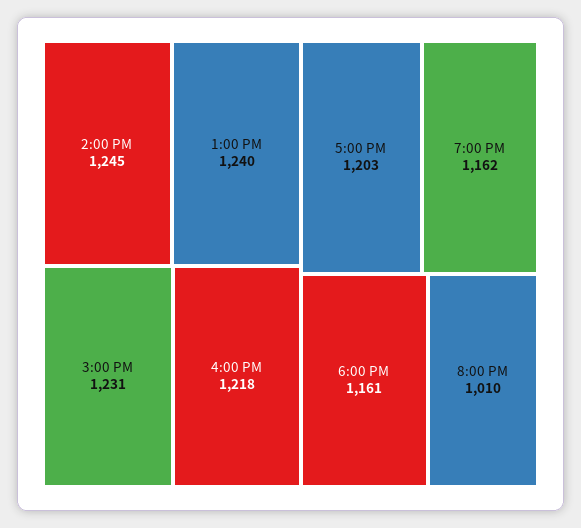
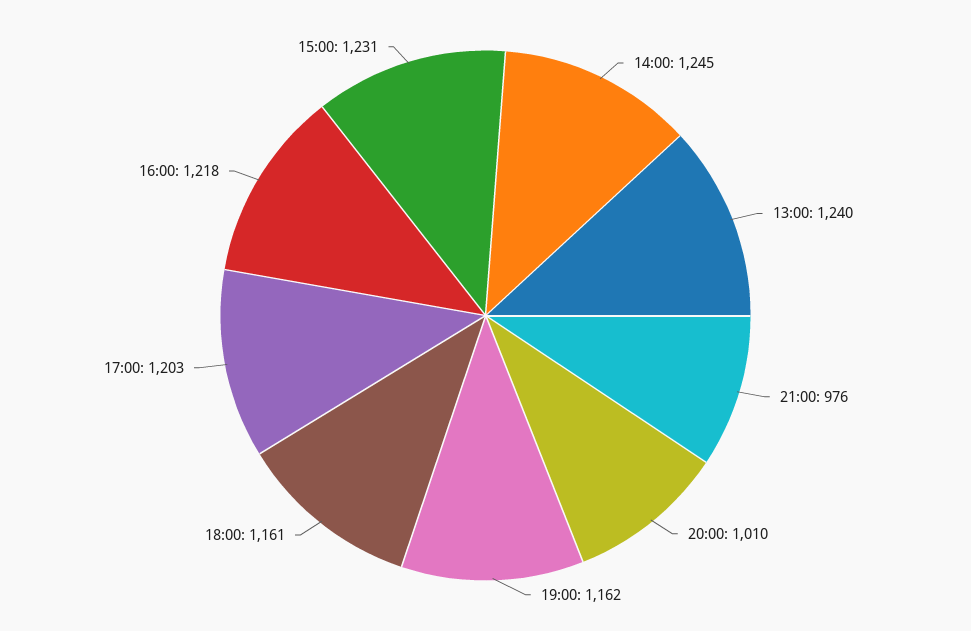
21:00: none -> 976

